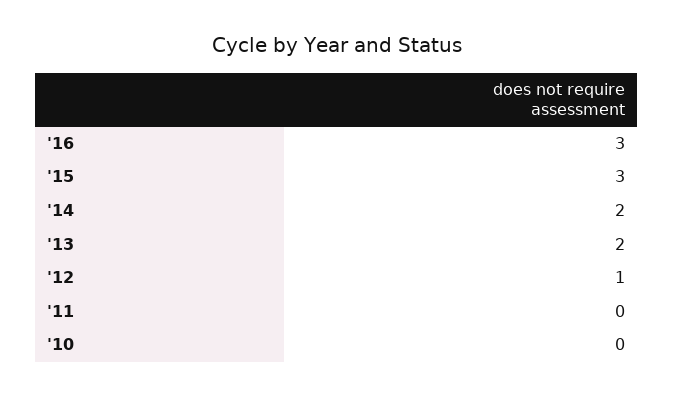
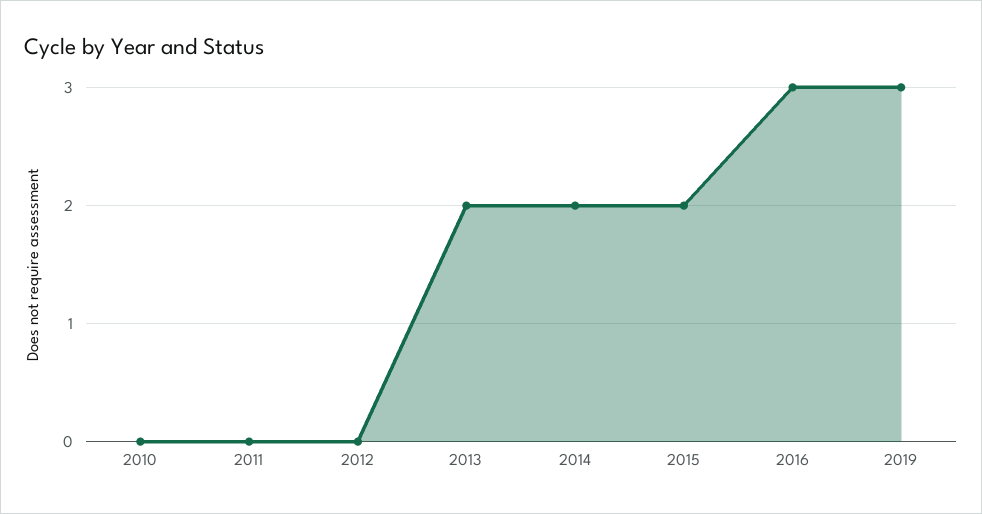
'15: 3 -> 2
'12: 1 -> 0
2019: none -> 3

